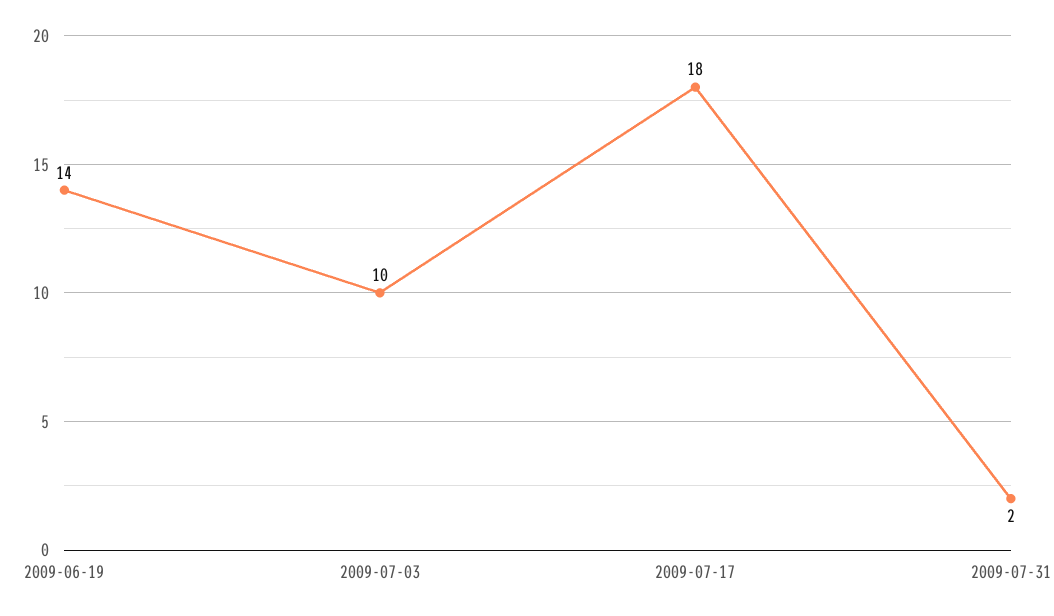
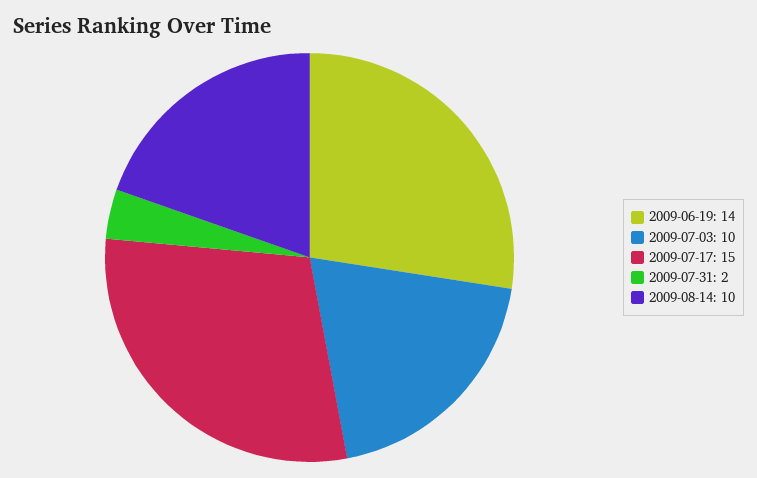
2009-07-17: 18 -> 15
2009-08-14: none -> 10

